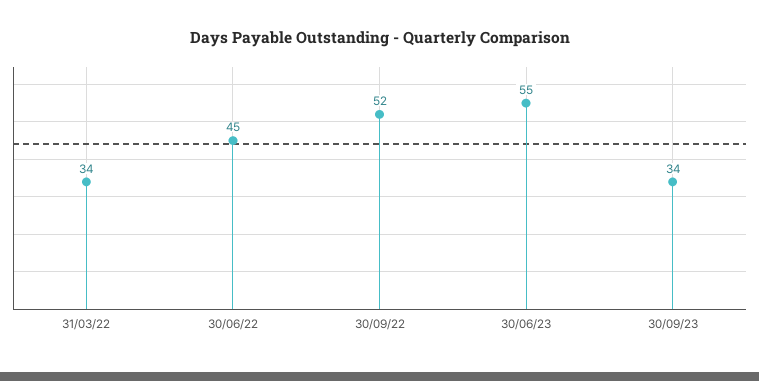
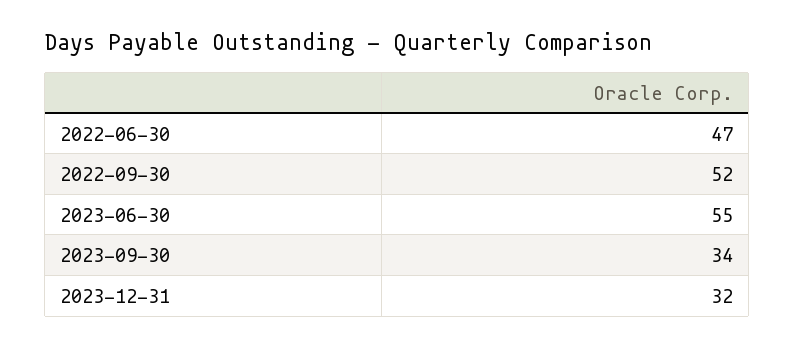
31/03/22: 34 -> none
30/06/22: 45 -> 47
2023-12-31: none -> 32

